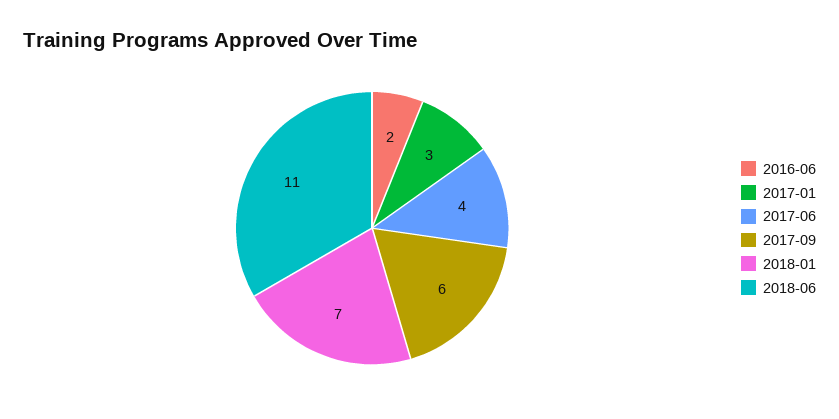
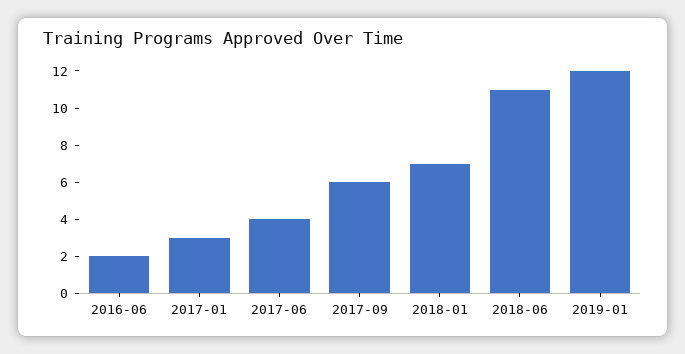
2019-01: none -> 12

